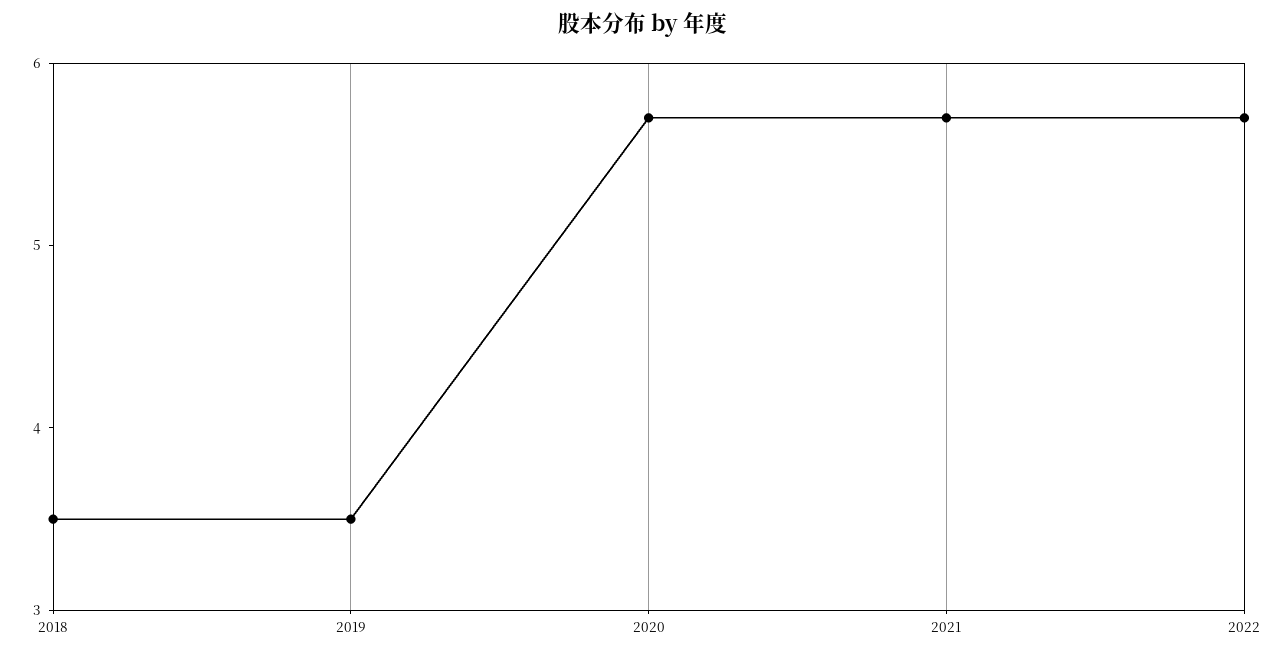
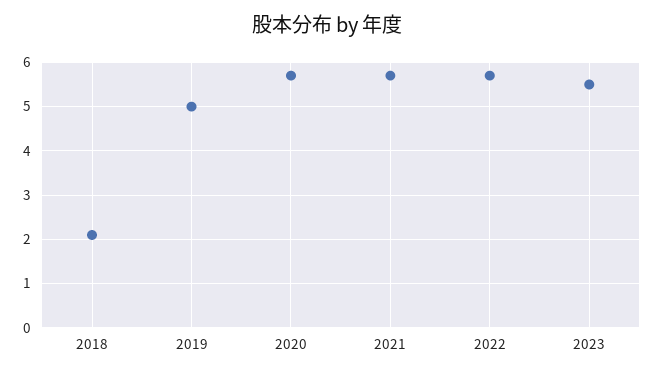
2018: 3.5 -> 2
2019: 3.5 -> 5
2023: none -> 5.5

